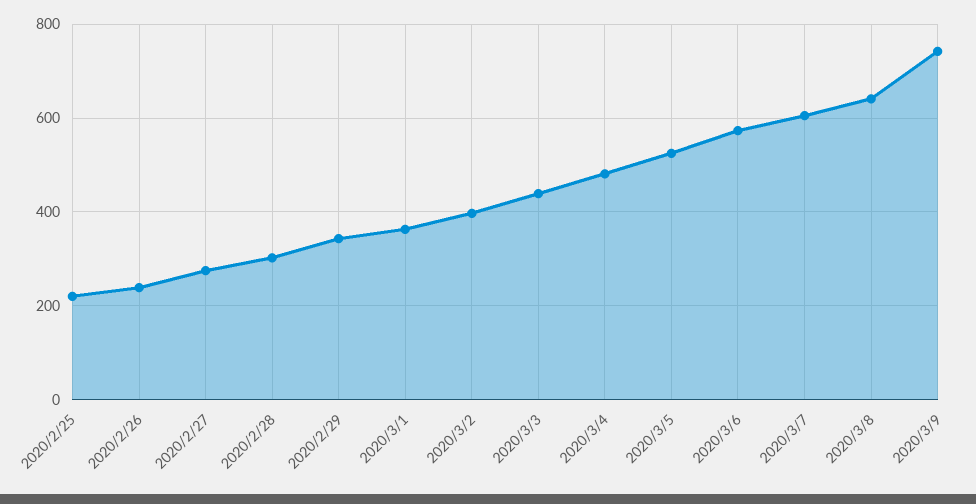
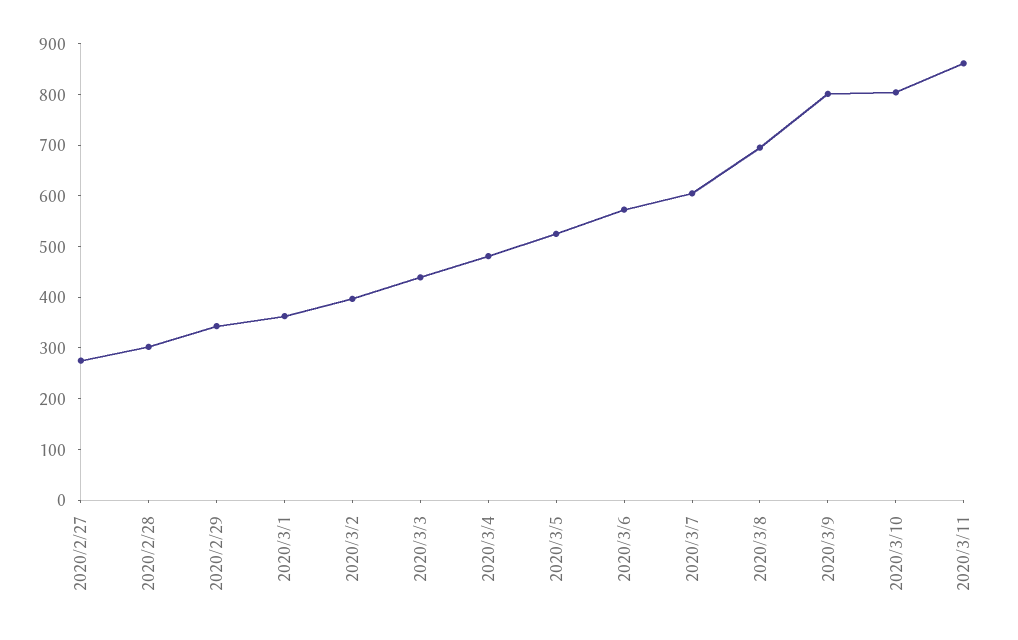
2020/2/25: 220 -> none
2020/2/26: 240 -> none
2020/3/8: 640 -> 700
2020/3/9: 740 -> 800
2020/3/10: none -> 800
2020/3/11: none -> 860

